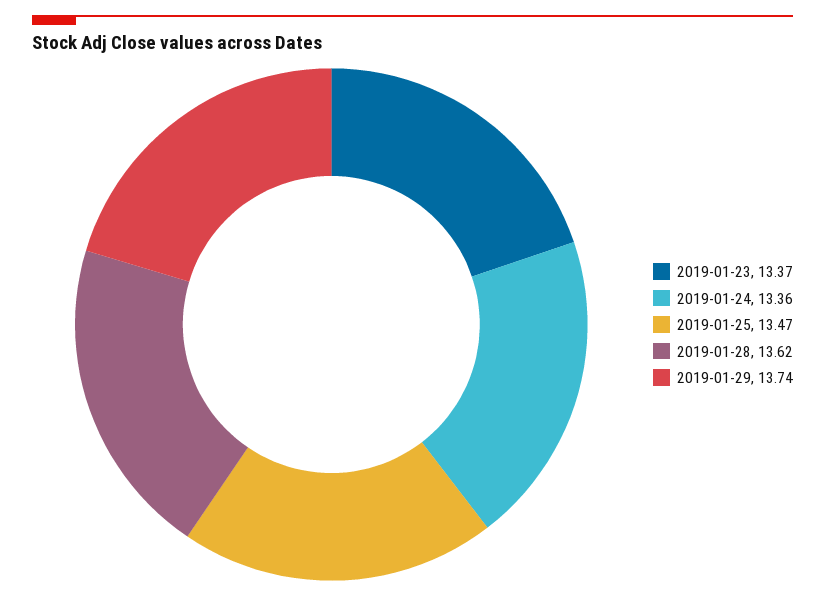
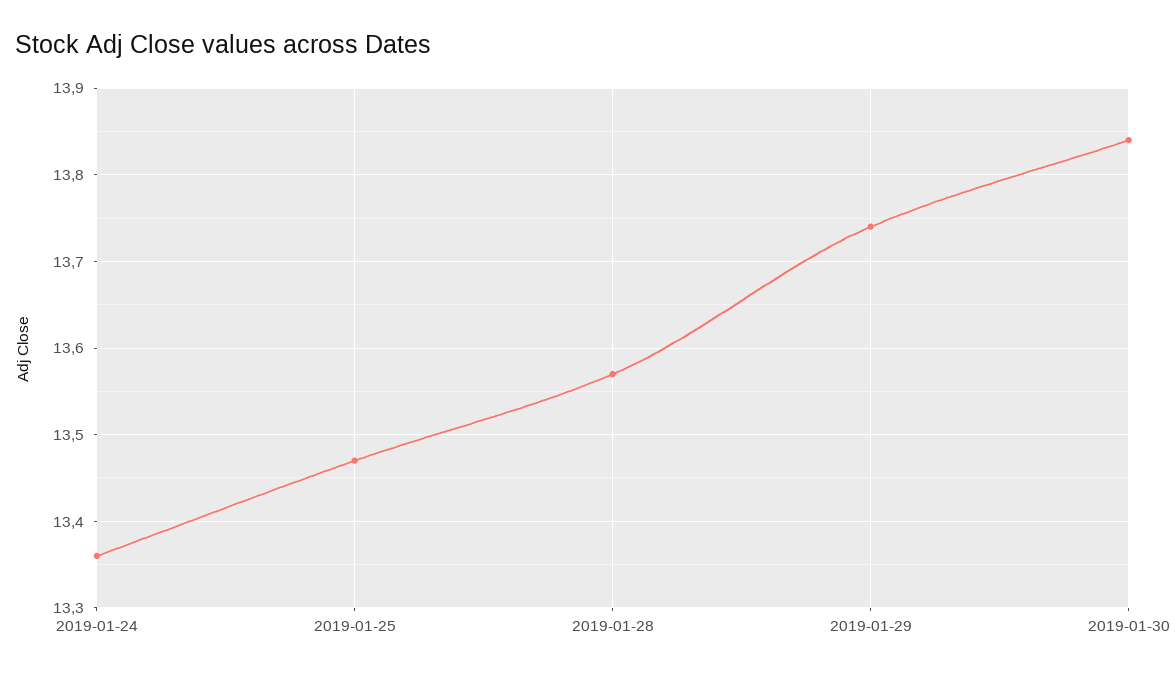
2019-01-23: 13.37 -> none
2019-01-28: 13.62 -> 13.57
2019-01-30: none -> 13.84

